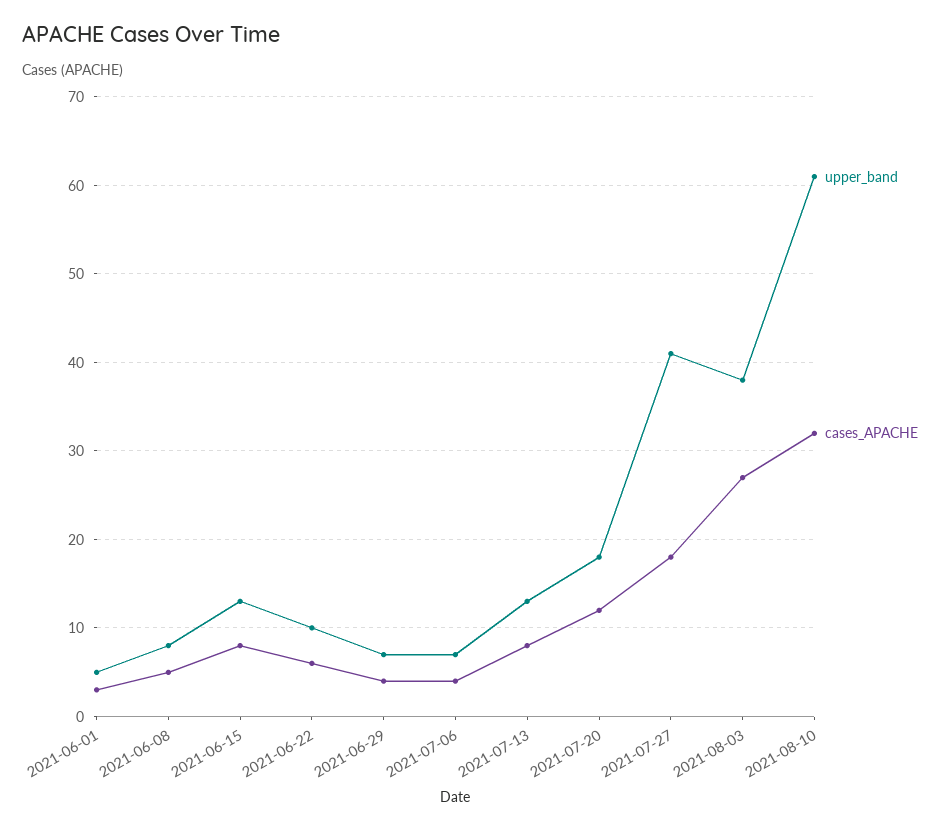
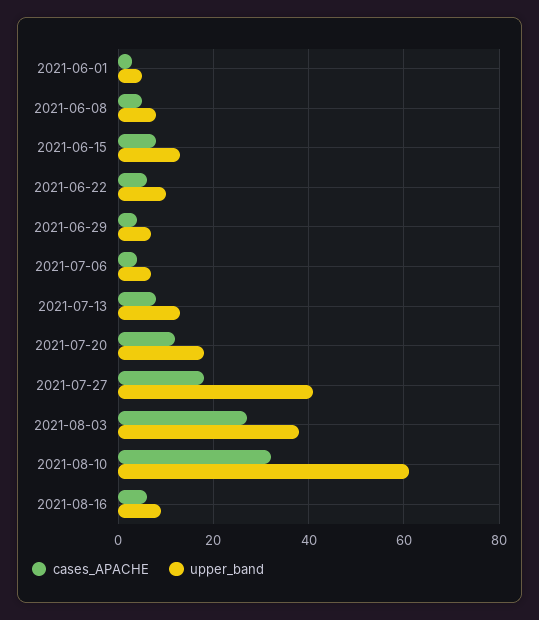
cases_APACHE, 2021-08-16: none -> 5
upper_band, 2021-08-16: none -> 10

